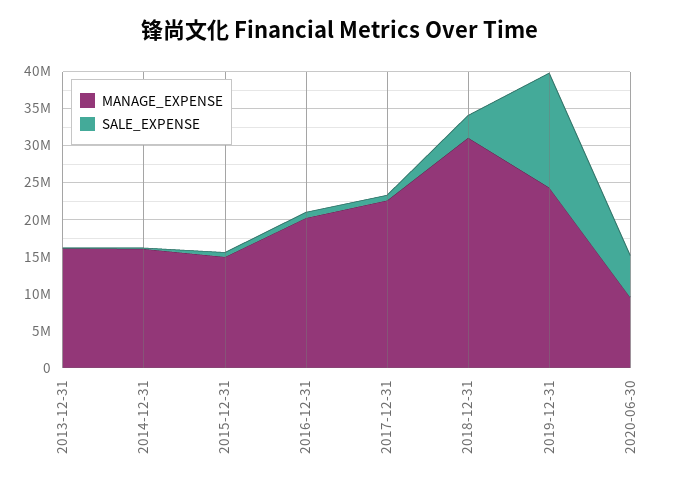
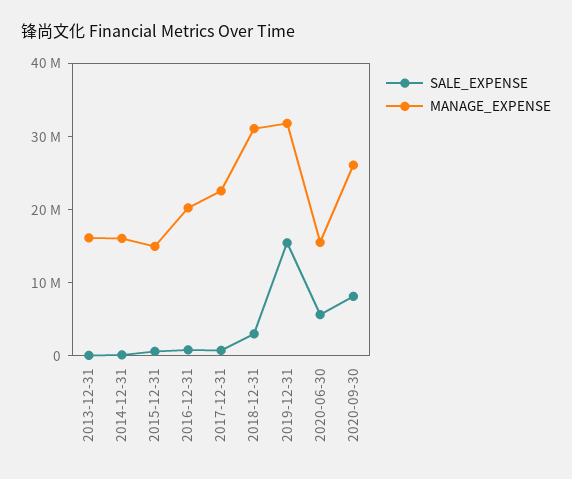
MANAGE_EXPENSE, 2019-12-31: 25000000 -> 32000000
MANAGE_EXPENSE, 2020-06-30: 10000000 -> 16000000
SALE_EXPENSE, 2020-09-30: none -> 8000000
MANAGE_EXPENSE, 2020-09-30: none -> 26000000

